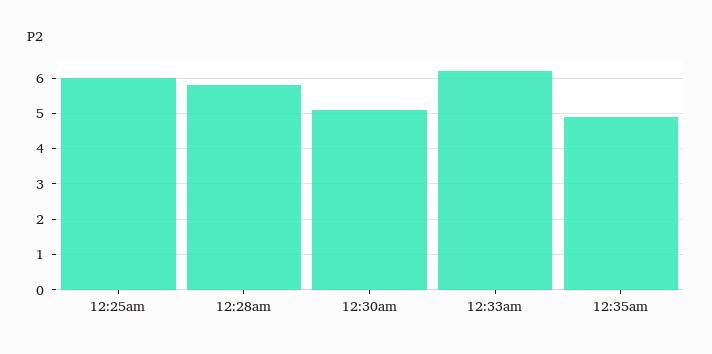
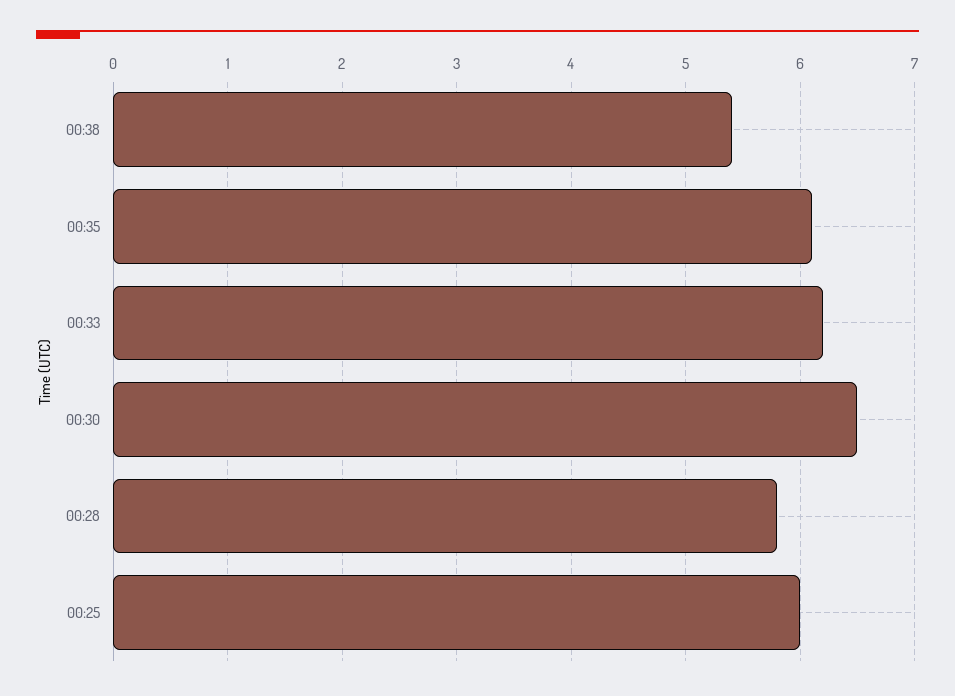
12:30am: 5 -> 6.5
12:35am: 5 -> 6.1
00:38: none -> 5.4

